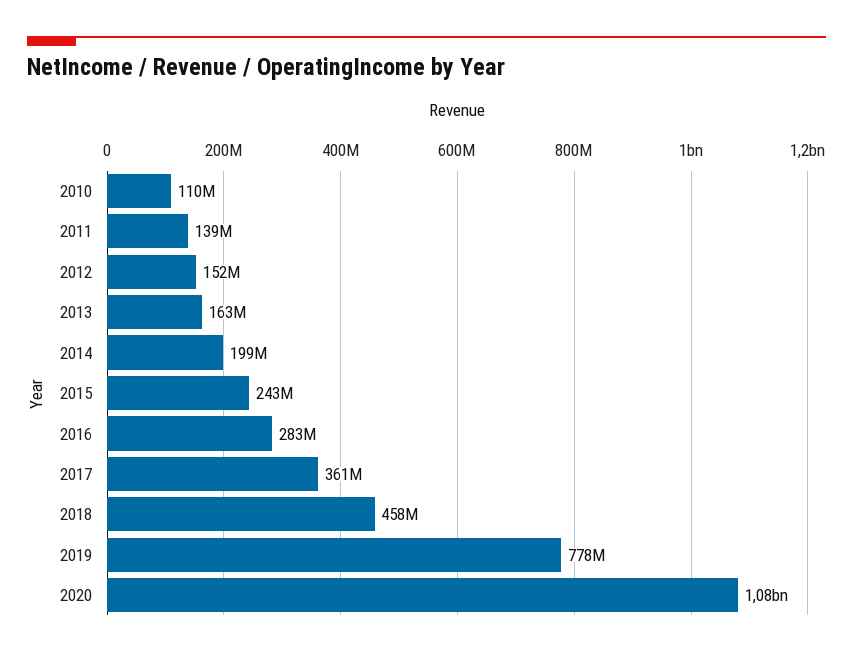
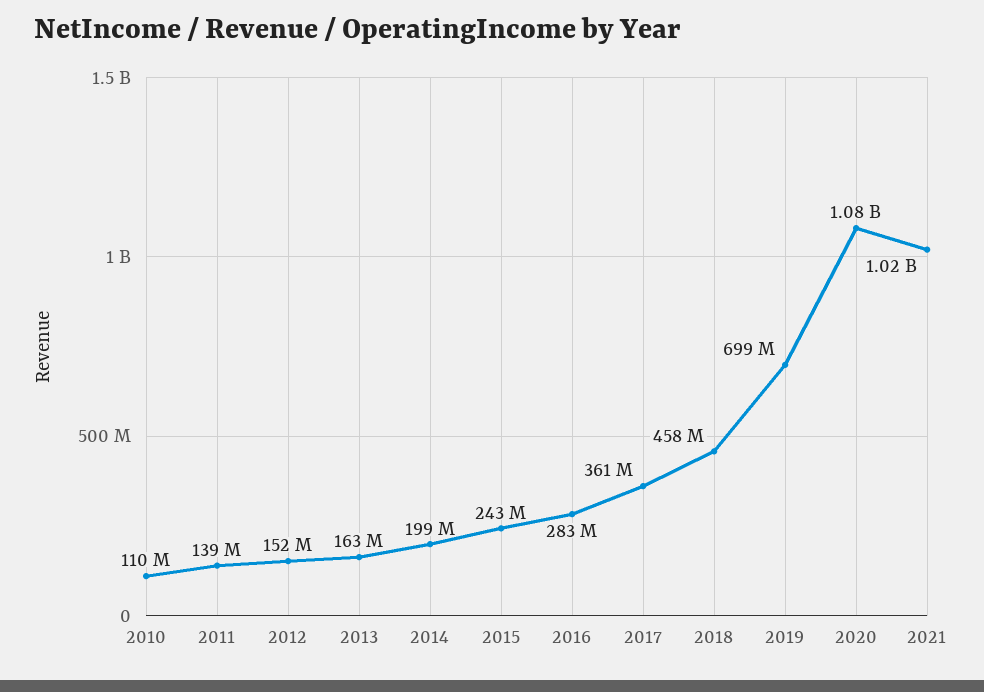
2019: 778000000 -> 699000000
2021: none -> 1020000000

